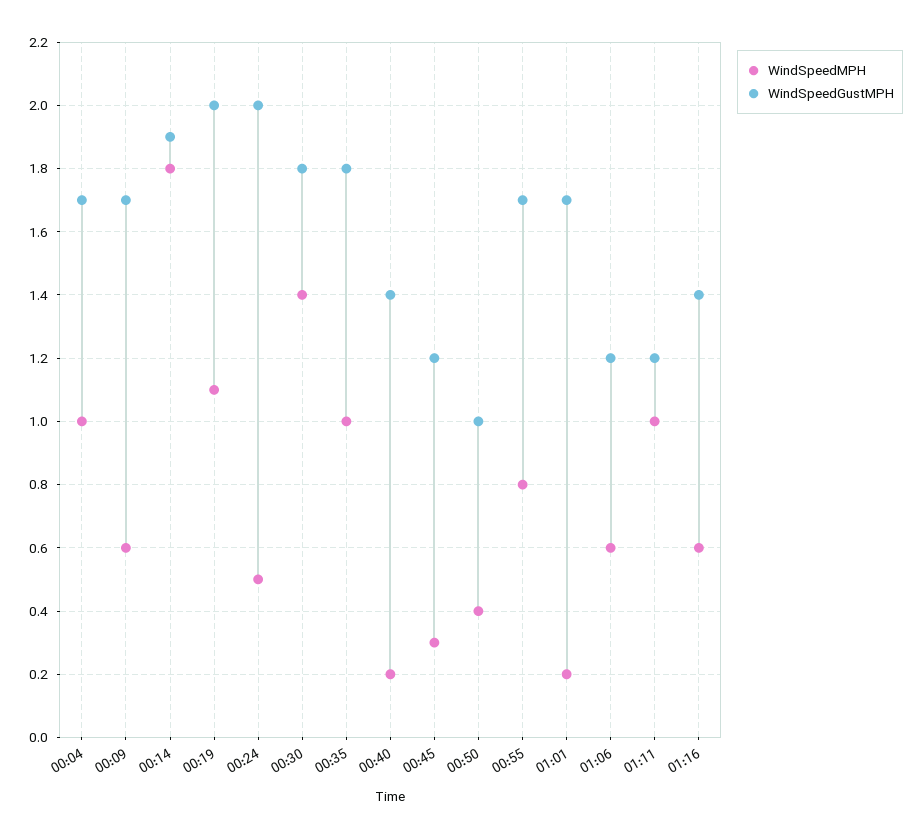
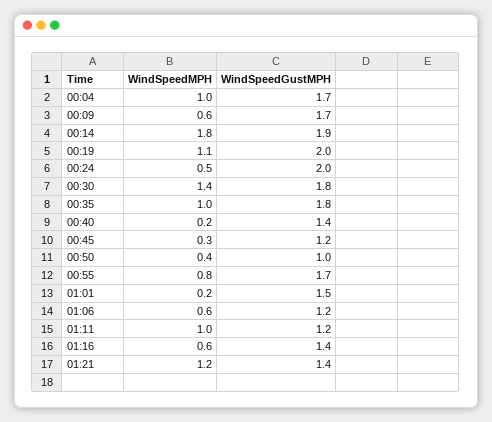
WindSpeedGustMPH, 01:01: 1.7 -> 1.5
WindSpeedMPH, 01:21: none -> 1.2
WindSpeedGustMPH, 01:21: none -> 1.4

